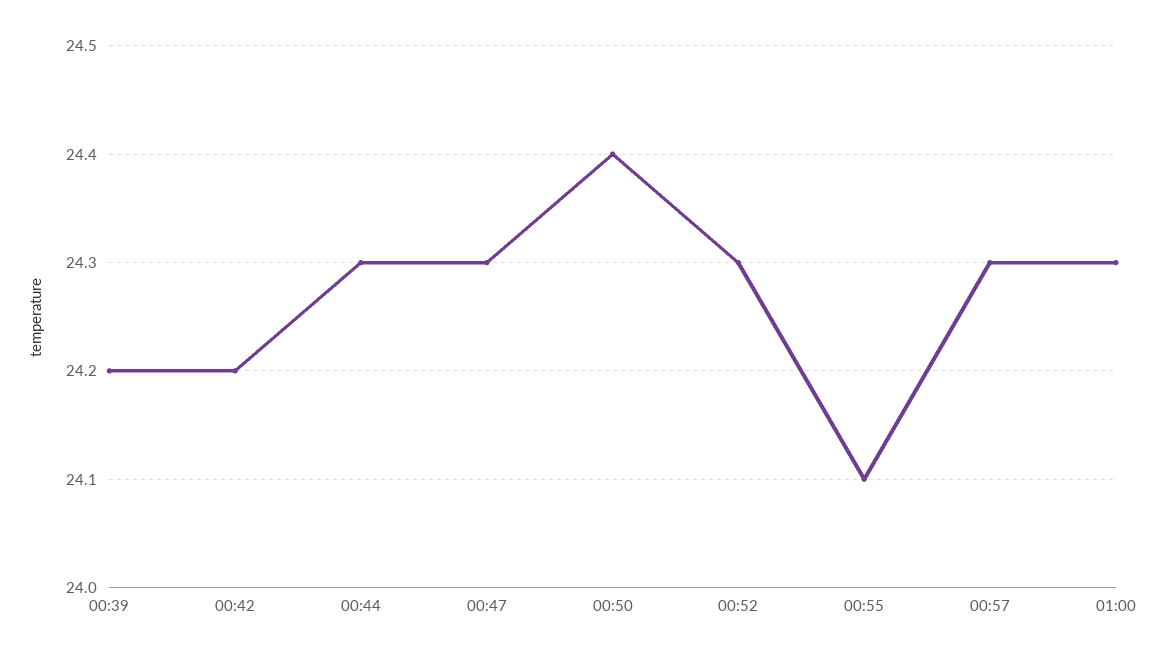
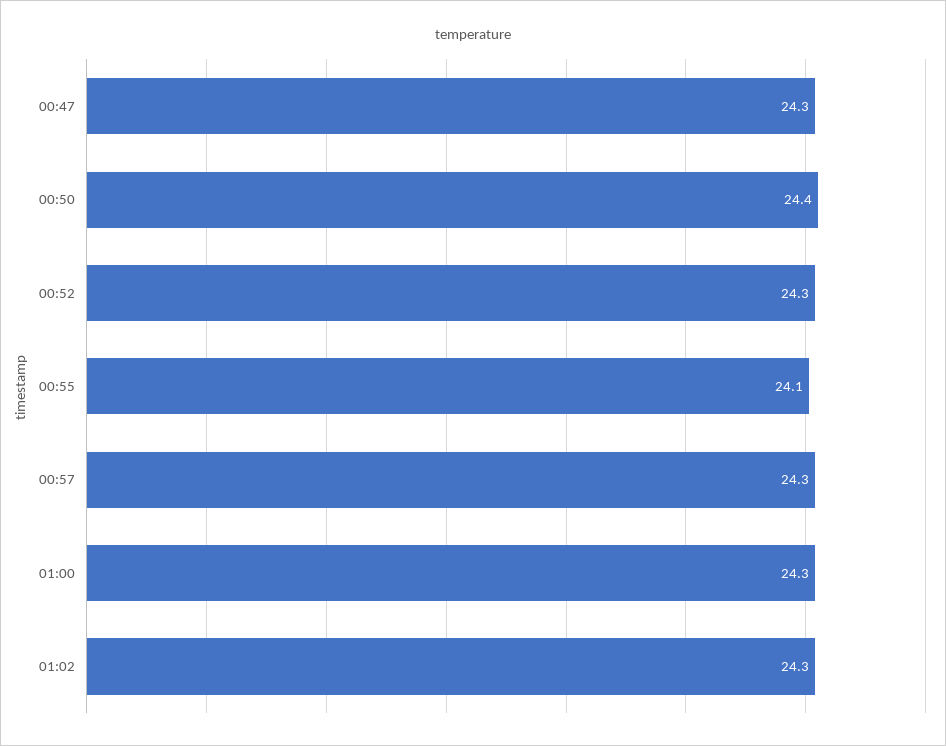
00:39: 24.2 -> none
00:42: 24.2 -> none
00:44: 24.3 -> none
01:02: none -> 24.3

